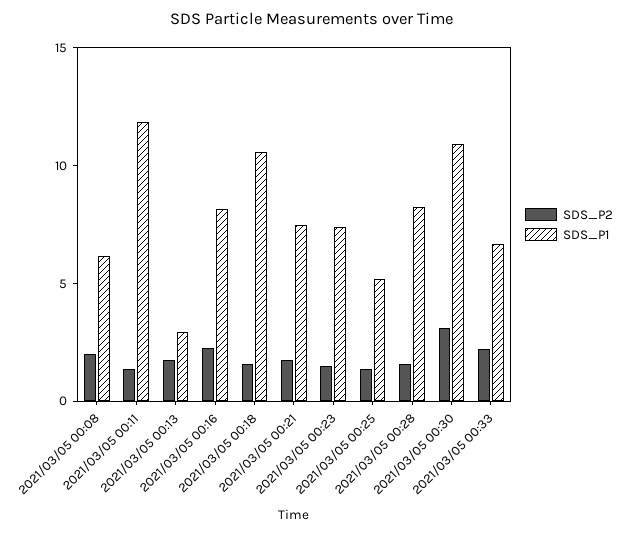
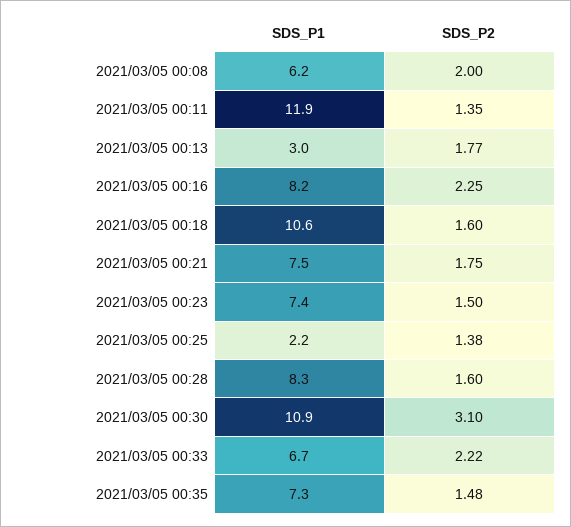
SDS_P1, 2021/03/05 00:25: 5 -> 2.2
SDS_P1, 2021/03/05 00:35: none -> 7.3
SDS_P2, 2021/03/05 00:35: none -> 1.48

